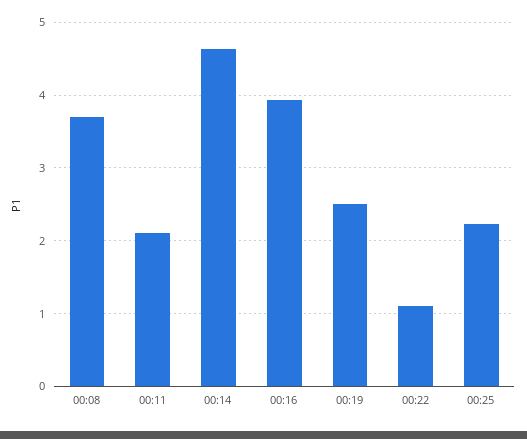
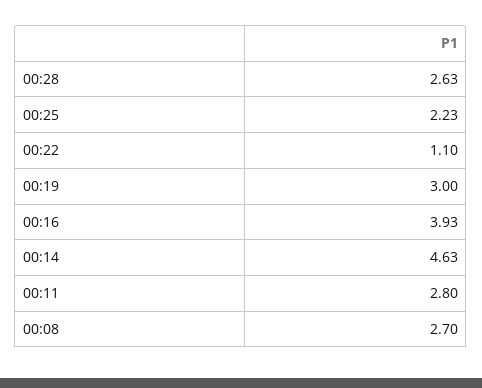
00:08: 3.7 -> 2.7
00:11: 2.1 -> 2.8
00:19: 2.5 -> 3
00:28: none -> 2.63

